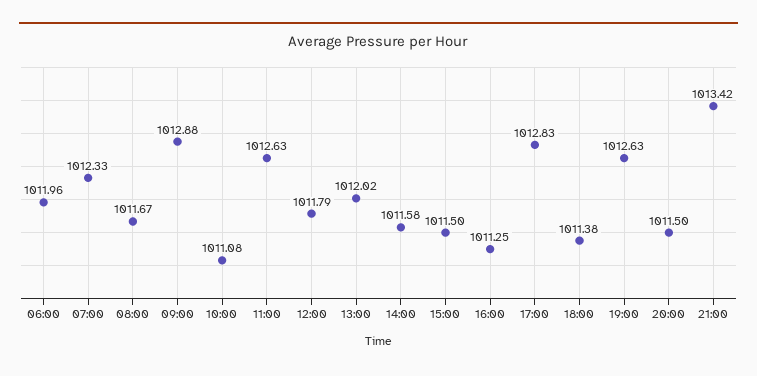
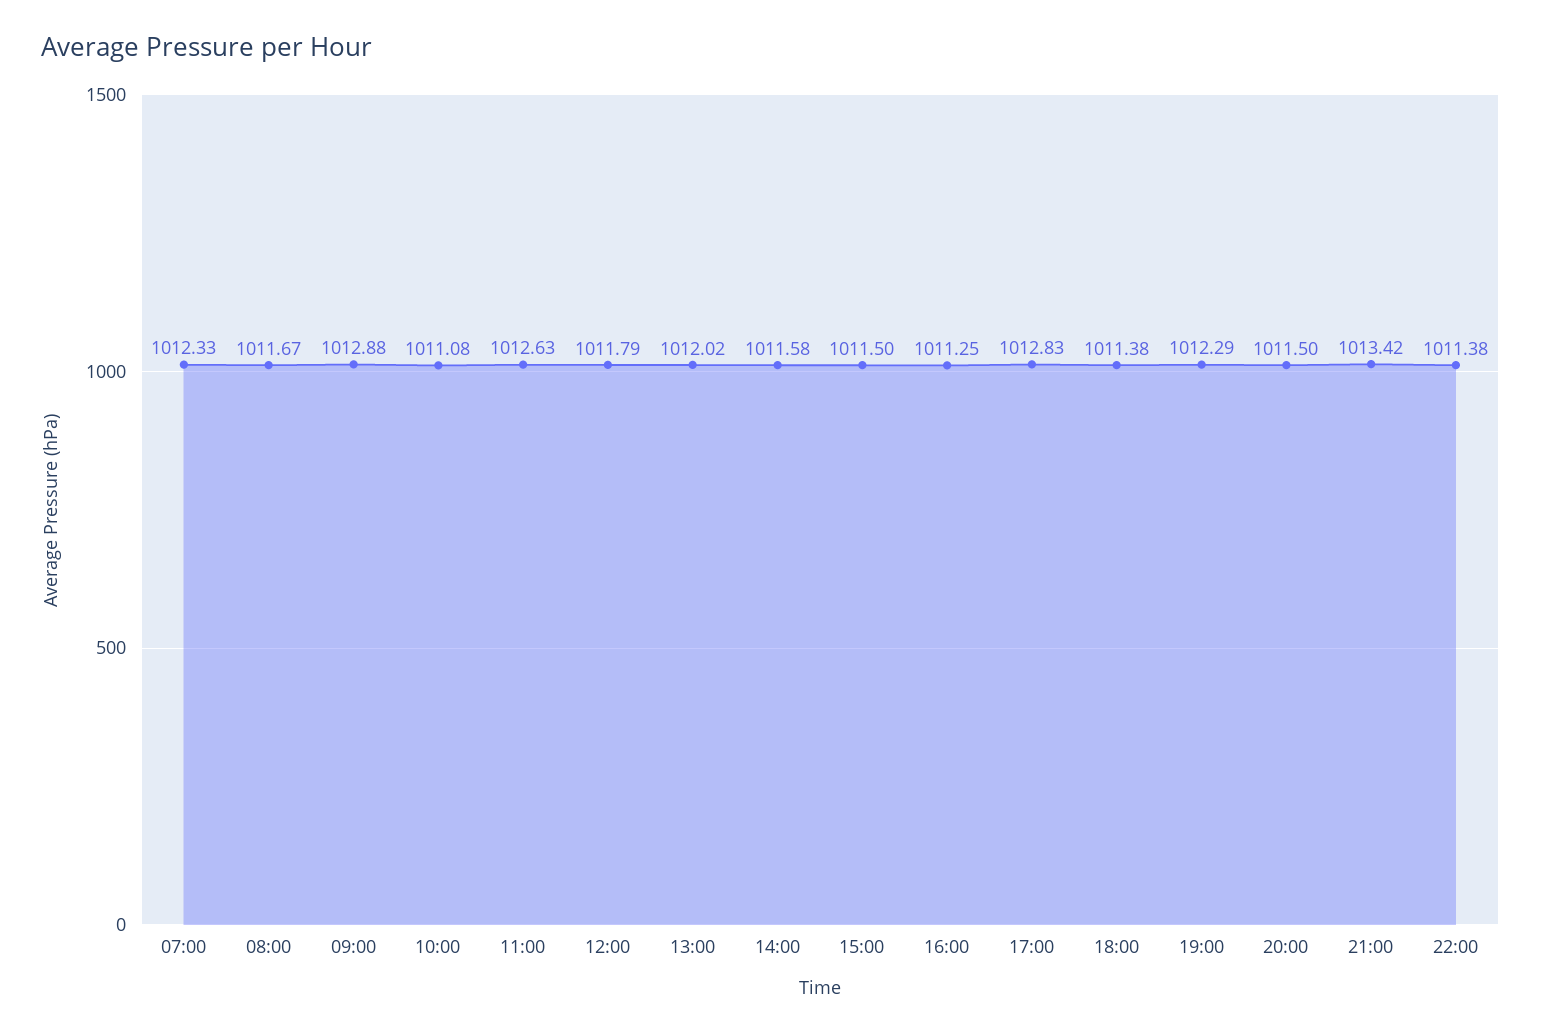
06:00: 1011.96 -> none
19:00: 1012.63 -> 1012.29
22:00: none -> 1011.38

